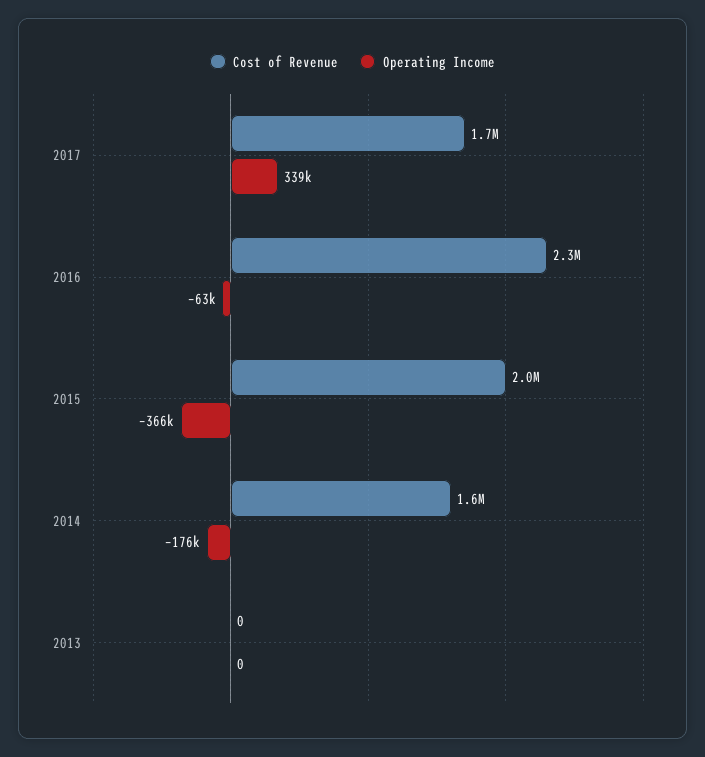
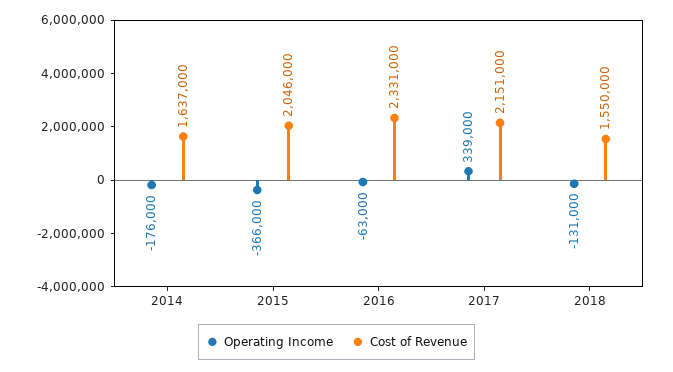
Cost of Revenue, 2017: 1700000 -> 2151000
Cost of Revenue, 2013: 0 -> none
Operating Income, 2013: 0 -> none
Operating Income, 2018: none -> -131000
Cost of Revenue, 2018: none -> 1550000

